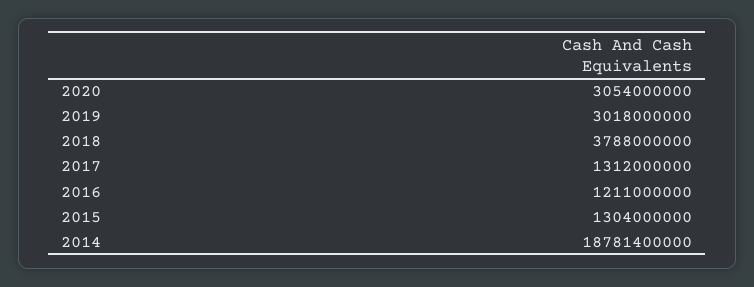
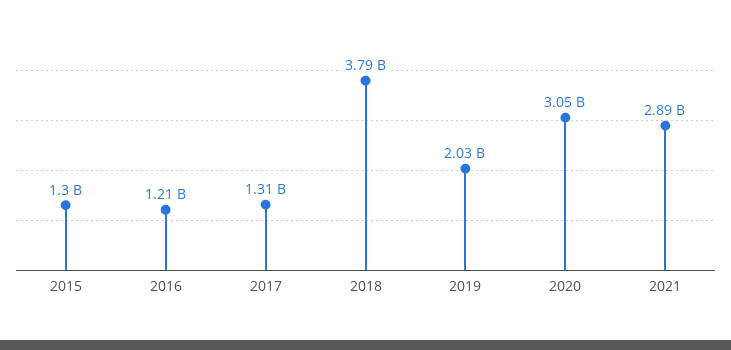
2019: 3018000000 -> 2030000000
2014: 18781400000 -> none
2021: none -> 2890000000

